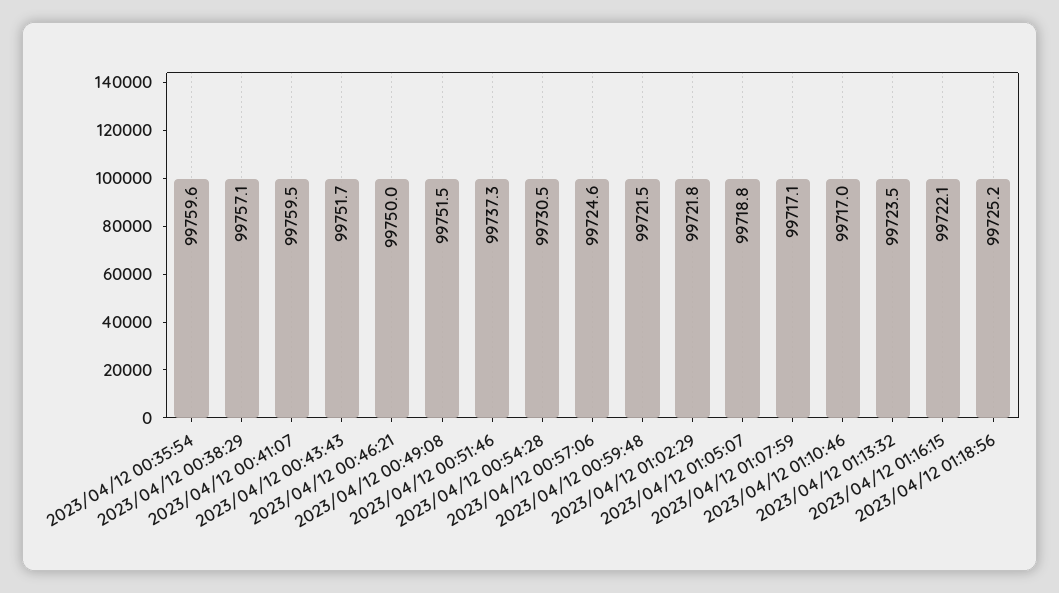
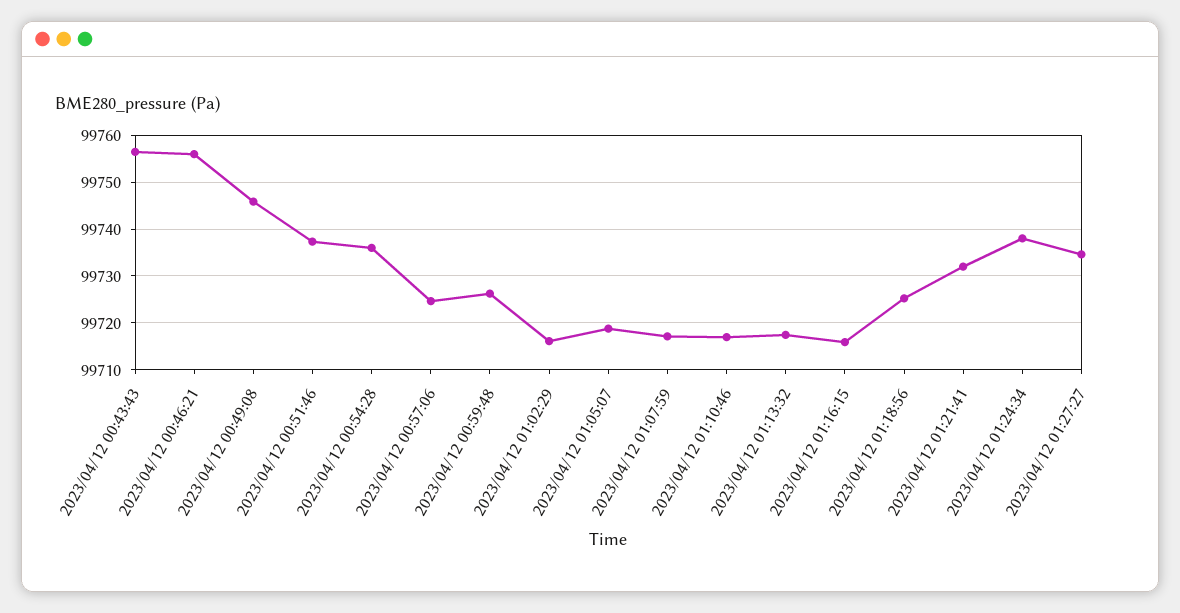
2023/04/12 00:35:54: 99759.6 -> none
2023/04/12 00:38:29: 99757.1 -> none
2023/04/12 00:41:07: 99759.5 -> none
2023/04/12 00:43:43: 99751.7 -> 99756
2023/04/12 00:46:21: 99750 -> 99756
2023/04/12 00:49:08: 99751.5 -> 99746
2023/04/12 00:54:28: 99730.5 -> 99736
2023/04/12 00:59:48: 99721.5 -> 99726
2023/04/12 01:02:29: 99721.8 -> 99716
2023/04/12 01:13:32: 99723.5 -> 99718
2023/04/12 01:16:15: 99722.1 -> 99716
2023/04/12 01:21:41: none -> 99732
2023/04/12 01:24:34: none -> 99738
2023/04/12 01:27:27: none -> 99734

